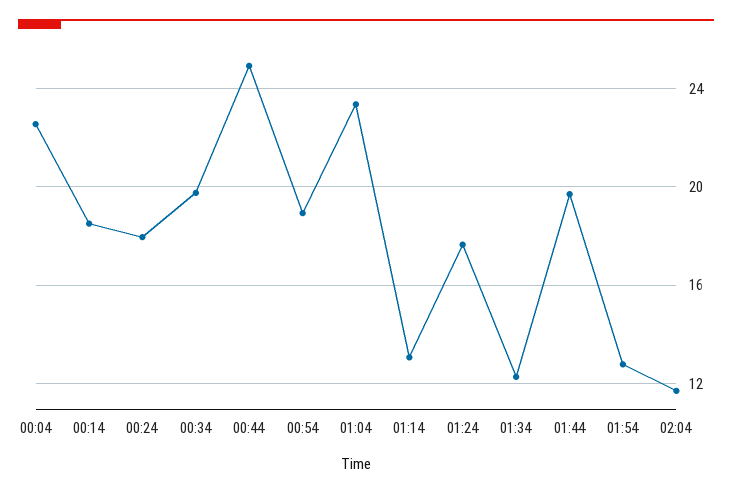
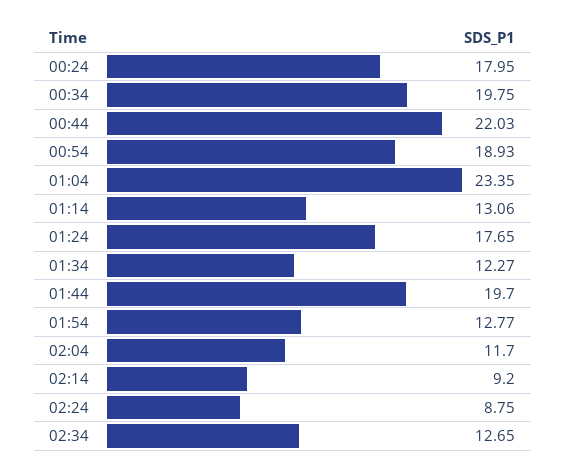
00:04: 22.5 -> none
00:14: 18.5 -> none
00:44: 25 -> 22.03
02:14: none -> 9.2
02:24: none -> 8.75
02:34: none -> 12.65

